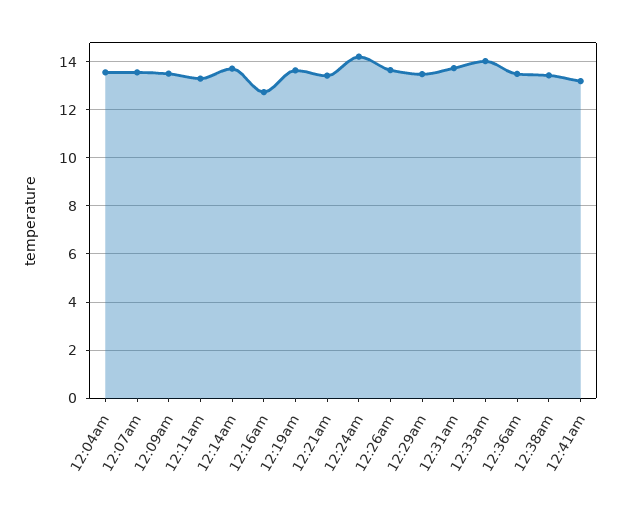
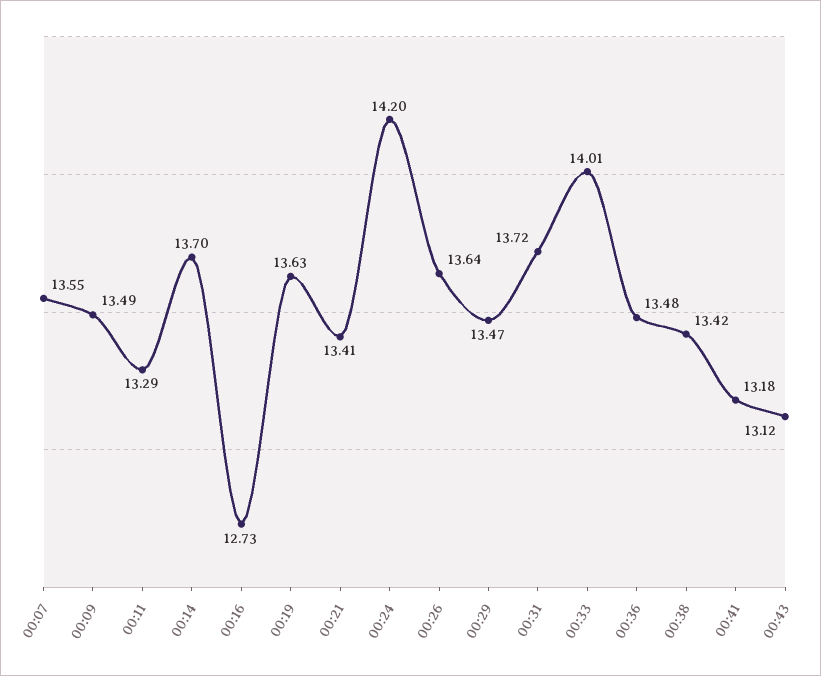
12:04am: 13.5 -> none
00:43: none -> 13.12

